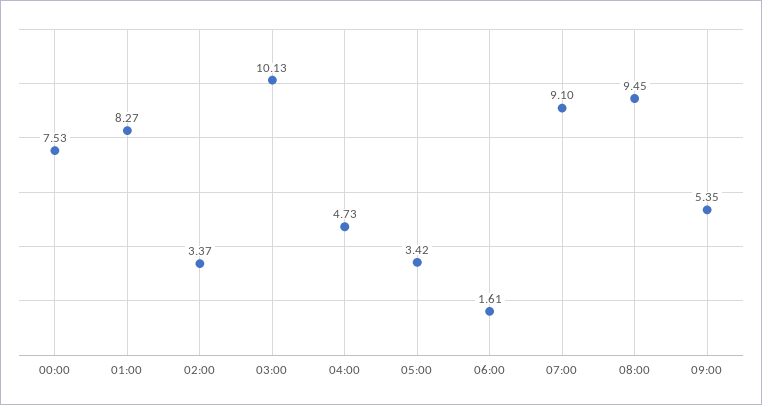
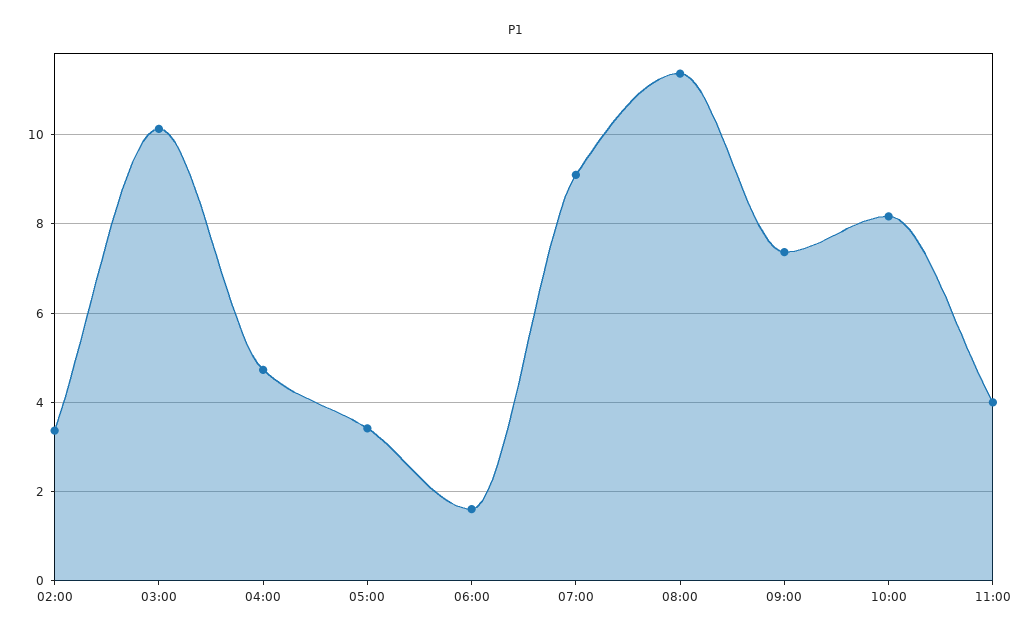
00:00: 7.53 -> none
01:00: 8.27 -> none
08:00: 9.45 -> 11.4
09:00: 5.35 -> 7.4
10:00: none -> 8.2
11:00: none -> 4

